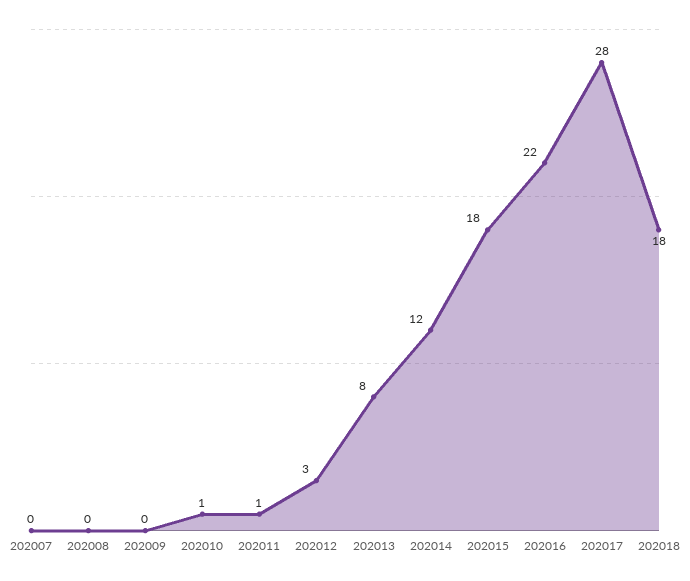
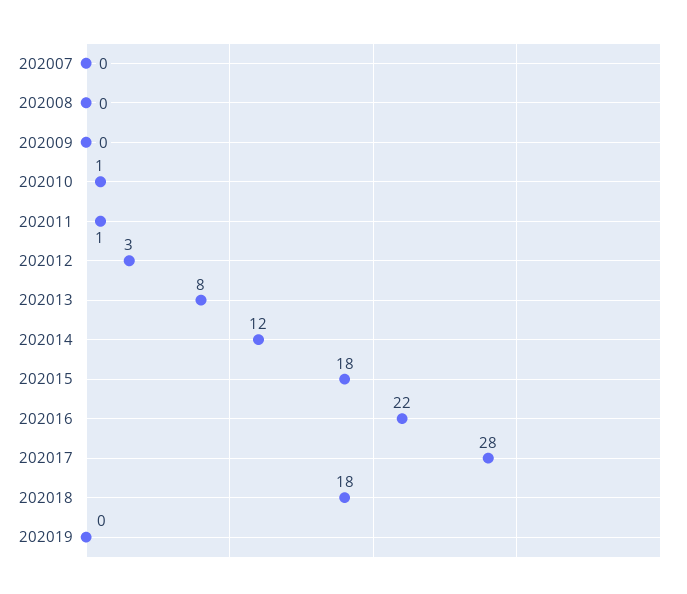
202019: none -> 0

